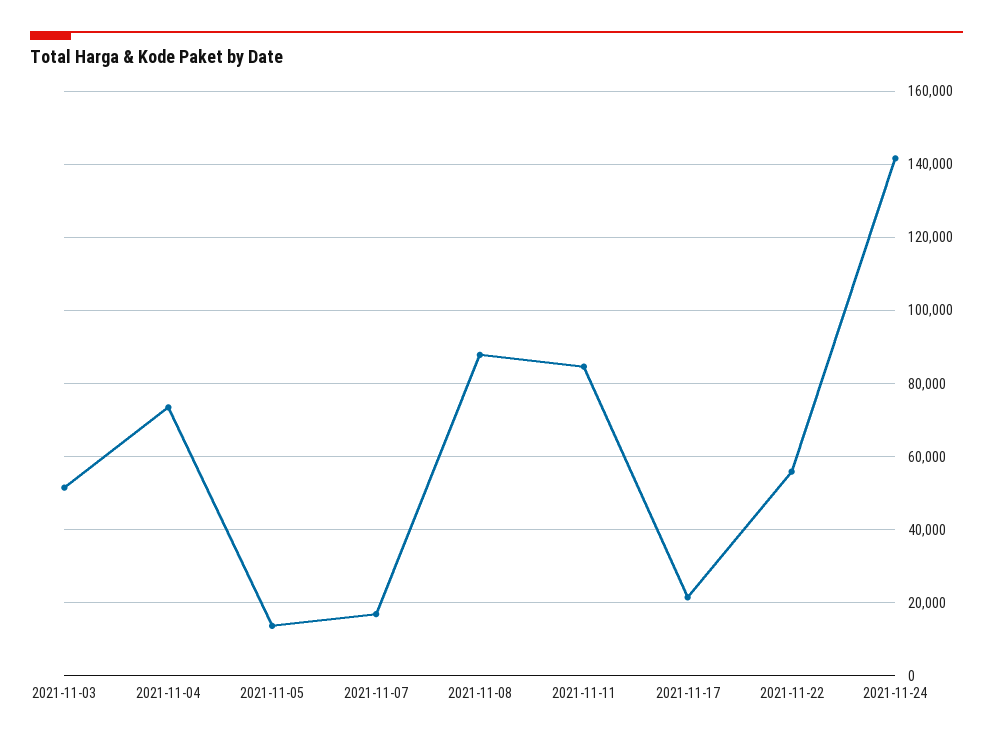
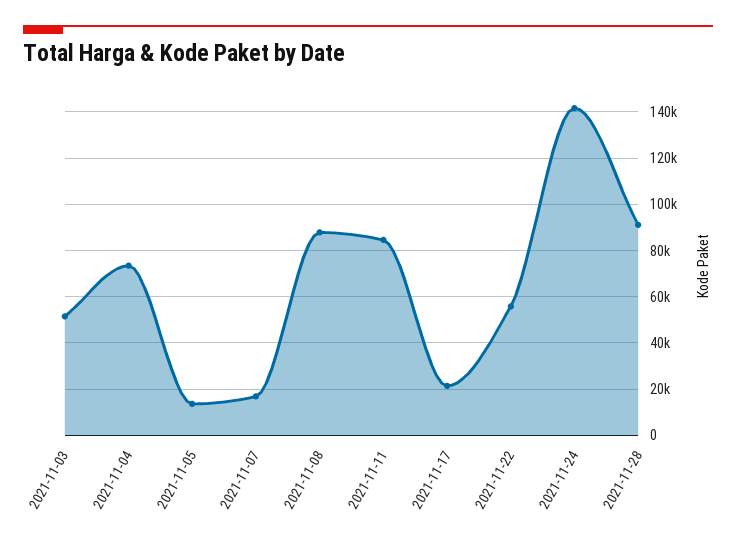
2021-11-28: none -> 90000

